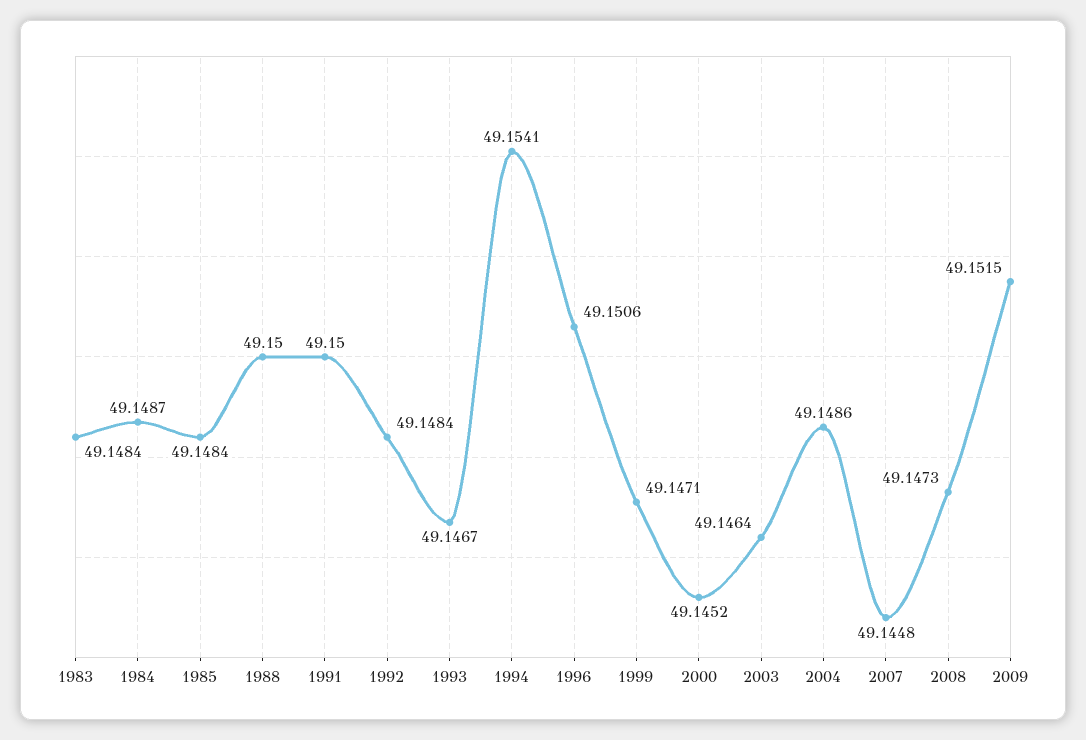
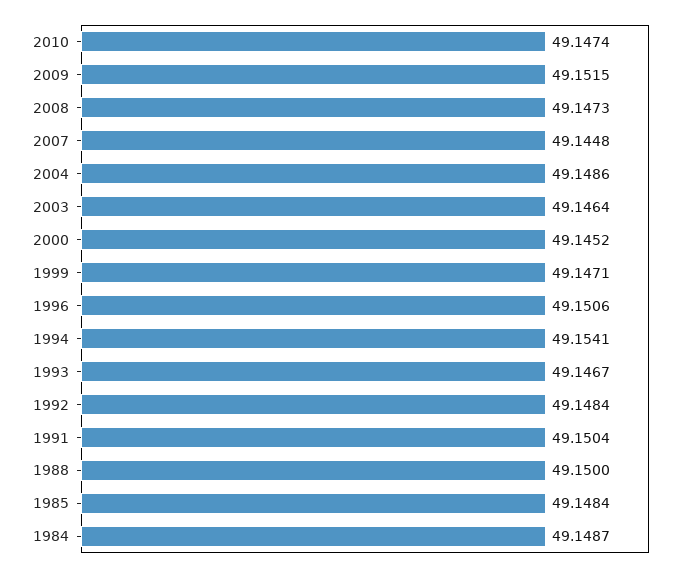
1983: 49.1484 -> none
1991: 49.15 -> 49.1504
2010: none -> 49.1474

